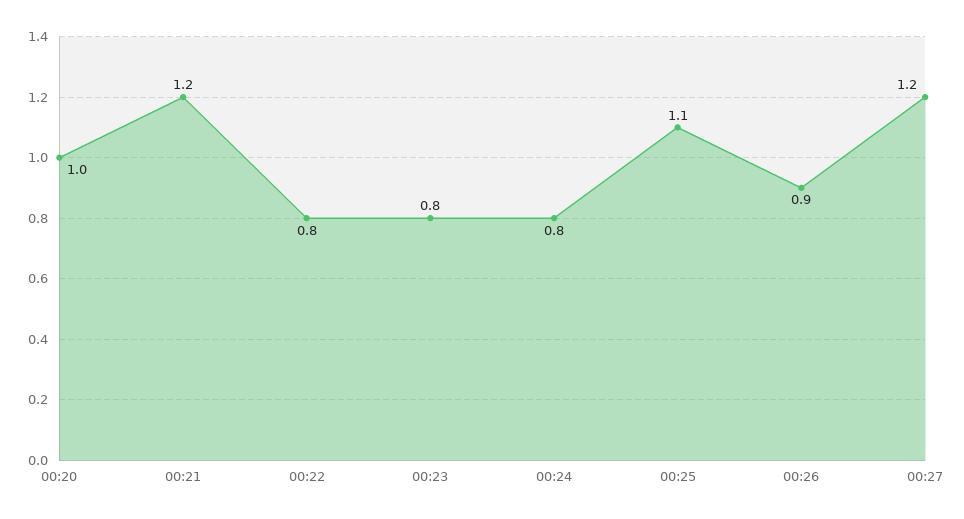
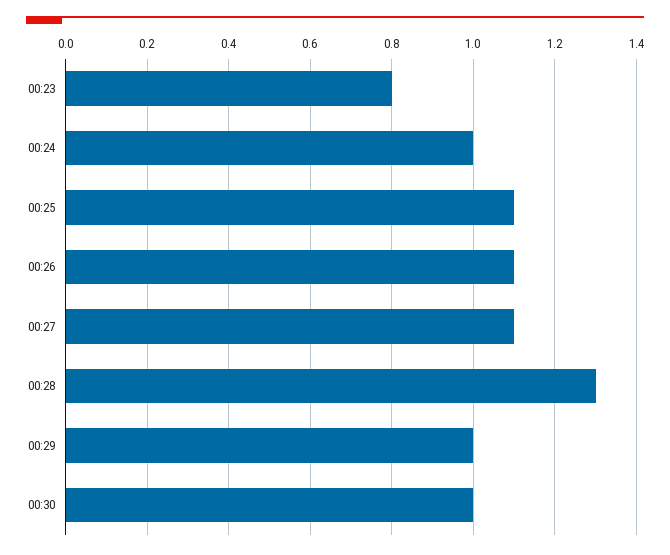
00:20: 1 -> none
00:21: 1.2 -> none
00:22: 0.8 -> none
00:24: 0.8 -> 1
00:26: 0.9 -> 1.1
00:27: 1.2 -> 1.1
00:28: none -> 1.3
00:29: none -> 1
00:30: none -> 1

